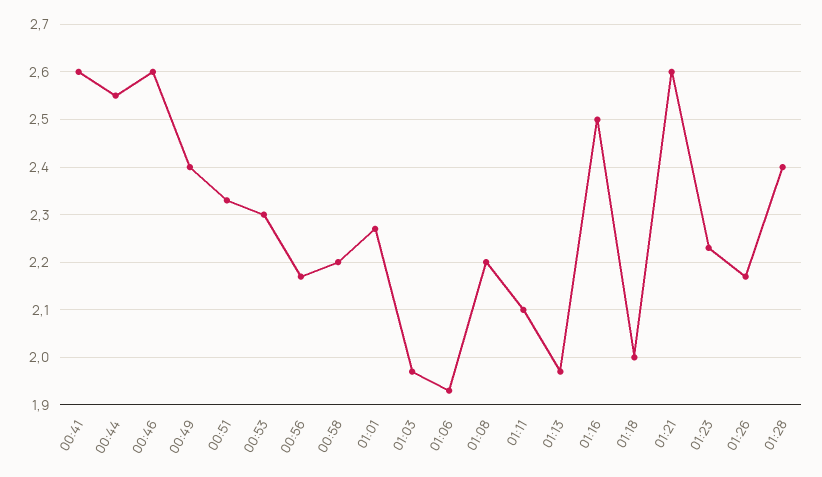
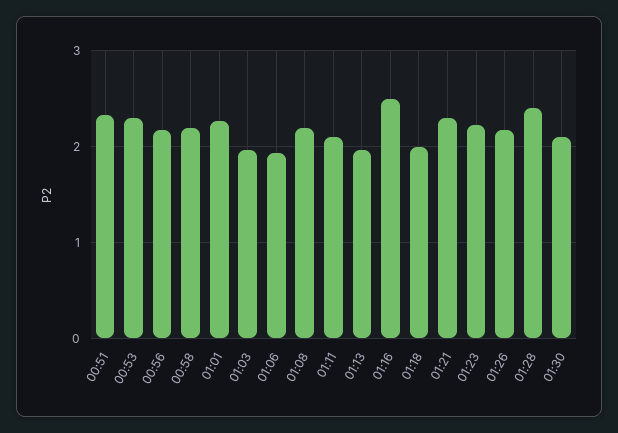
00:41: 2.6 -> none
00:44: 2.55 -> none
00:46: 2.6 -> none
00:49: 2.4 -> none
01:21: 2.6 -> 2.3
01:30: none -> 2.1

